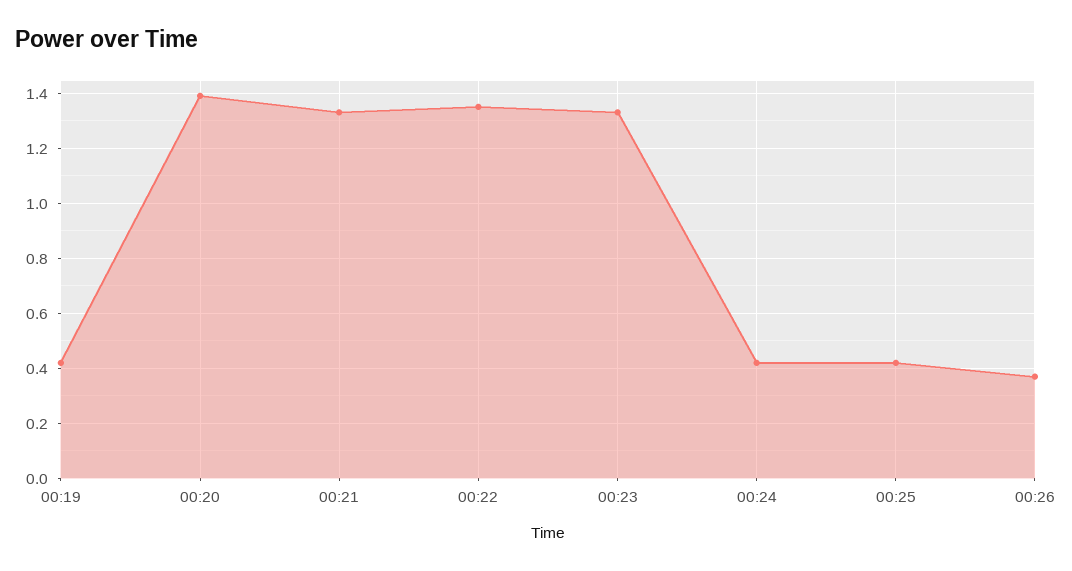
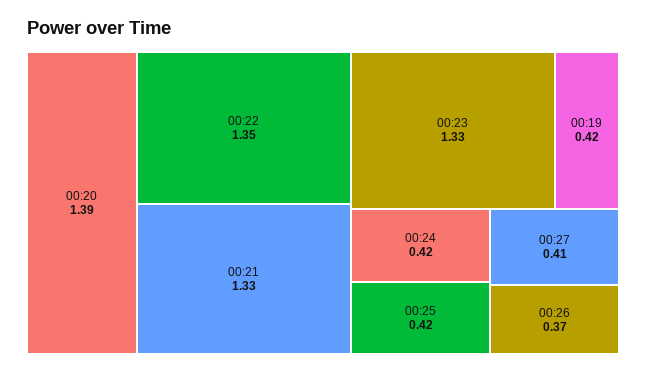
00:27: none -> 0.41

